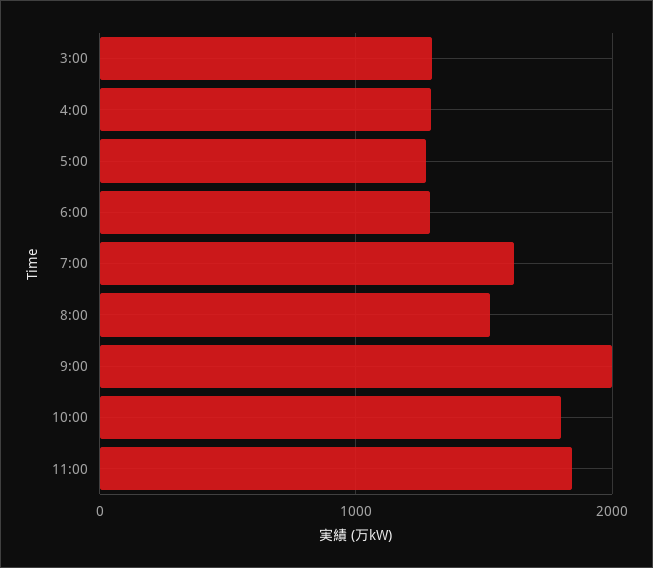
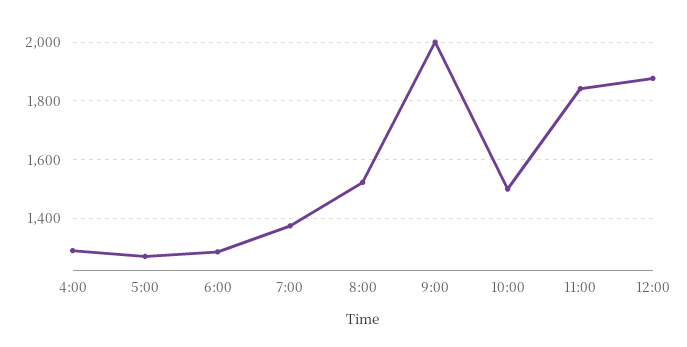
3:00: 1300 -> none
7:00: 1600 -> 1375
10:00: 1800 -> 1500
12:00: none -> 1875

